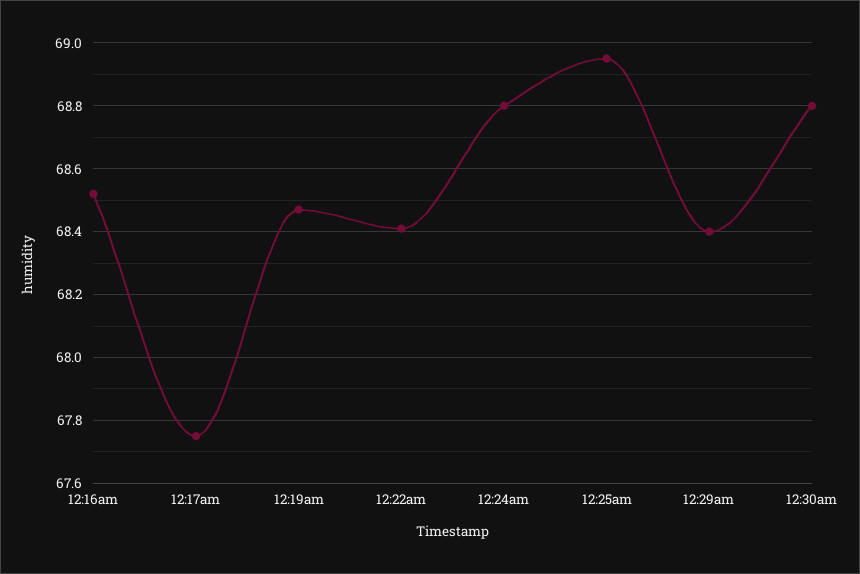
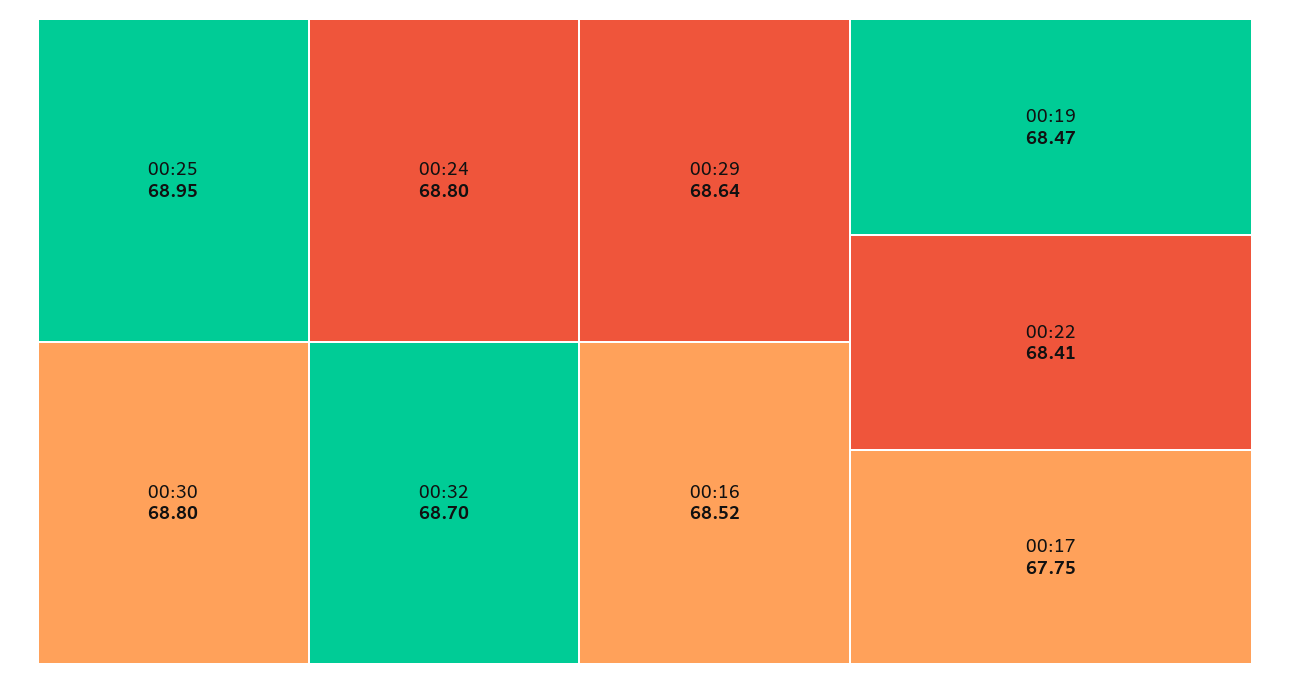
12:29am: 68.4 -> 68.64
00:32: none -> 68.7

